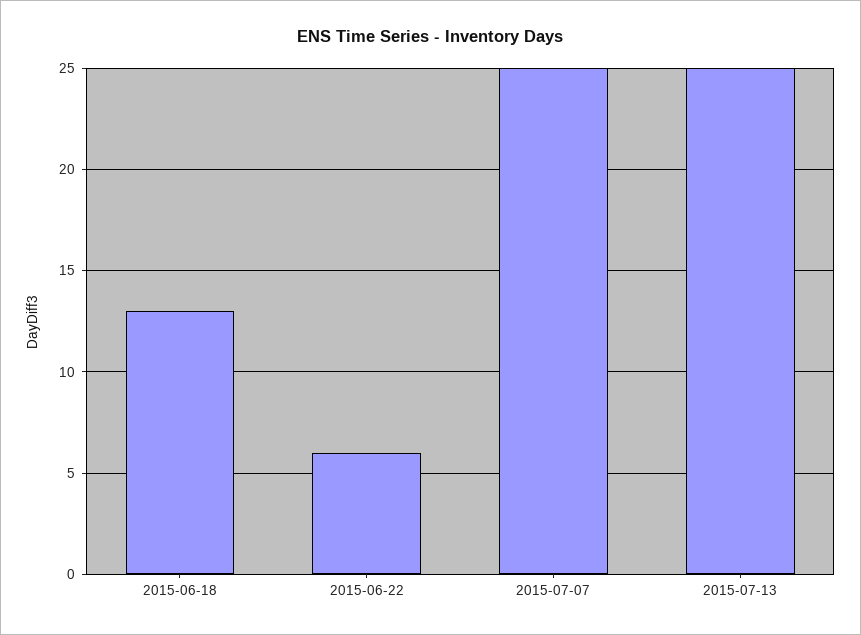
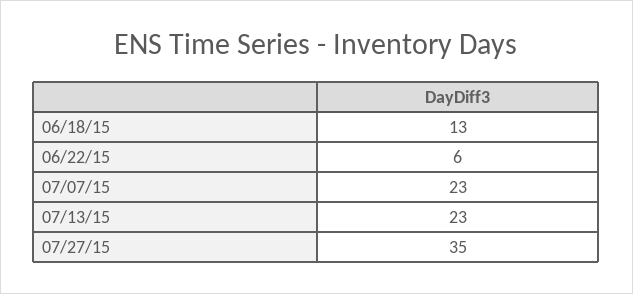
2015-07-07: 25 -> 23
2015-07-13: 25 -> 23
07/27/15: none -> 35

